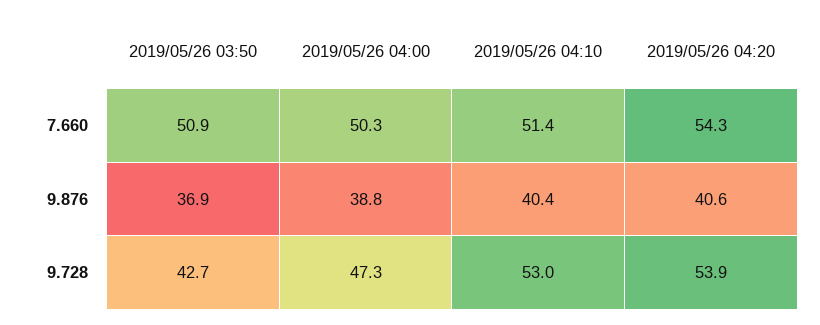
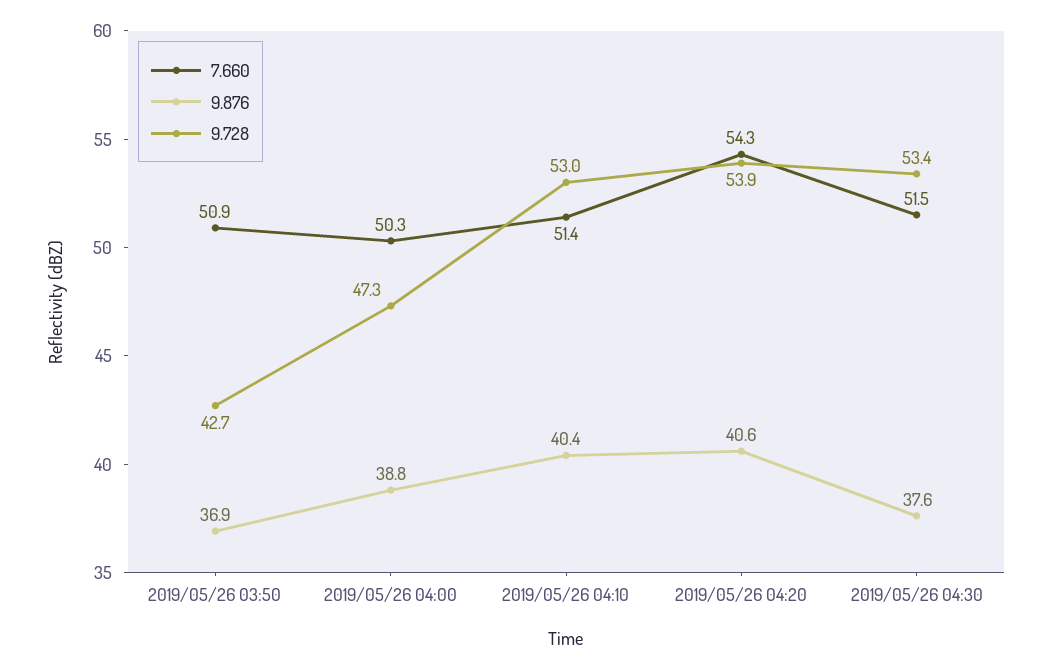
7.660, 2019/05/26 04:30: none -> 51.5
9.876, 2019/05/26 04:30: none -> 37.6
9.728, 2019/05/26 04:30: none -> 53.4

